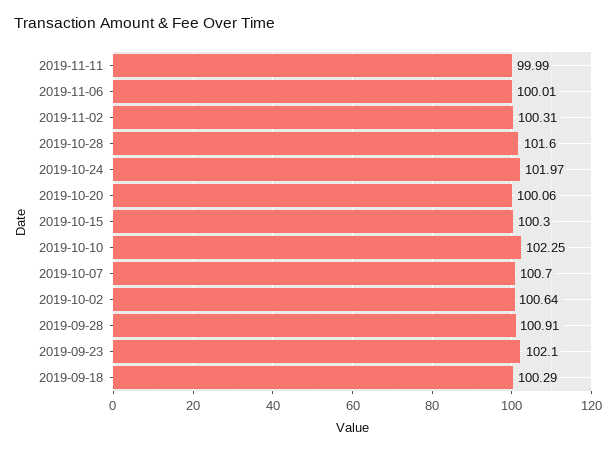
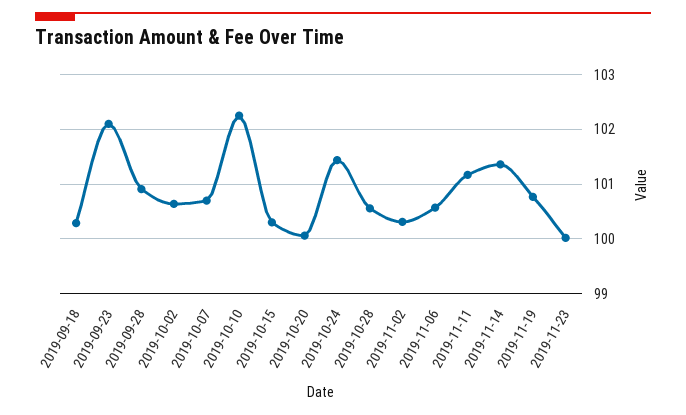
2019-11-11: 99.99 -> 101.2
2019-11-06: 100.01 -> 100.6
2019-10-28: 101.6 -> 100.6
2019-10-24: 101.97 -> 101.4
2019-11-14: none -> 101.4
2019-11-19: none -> 100.8
2019-11-23: none -> 100

